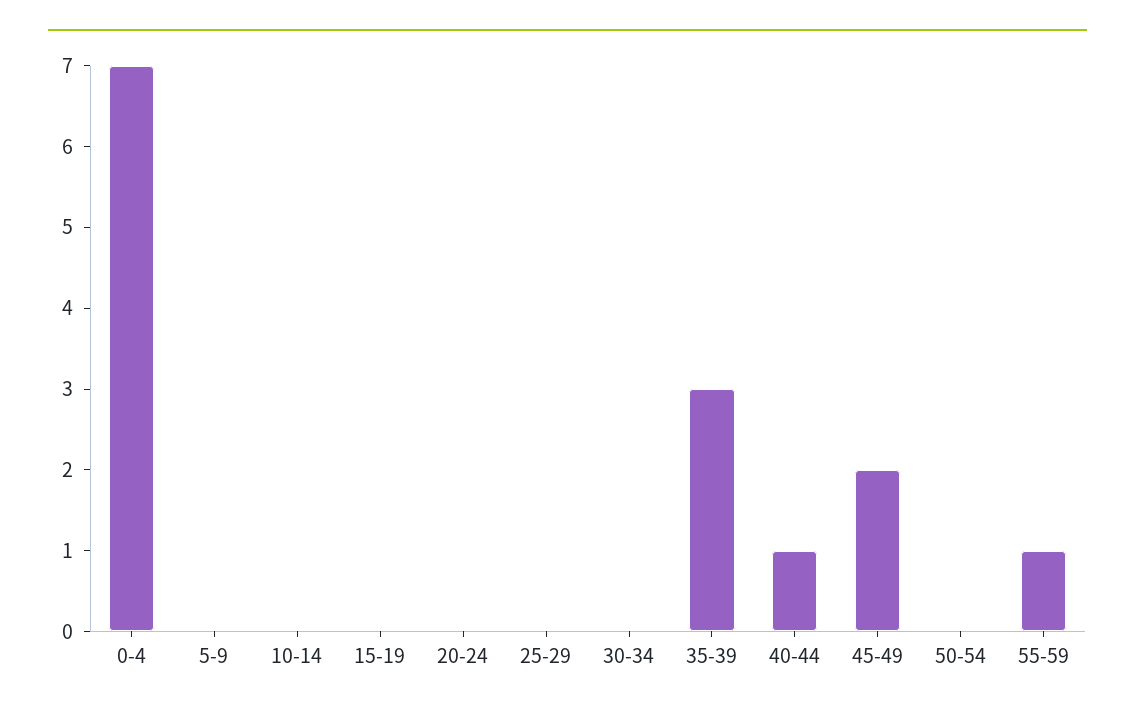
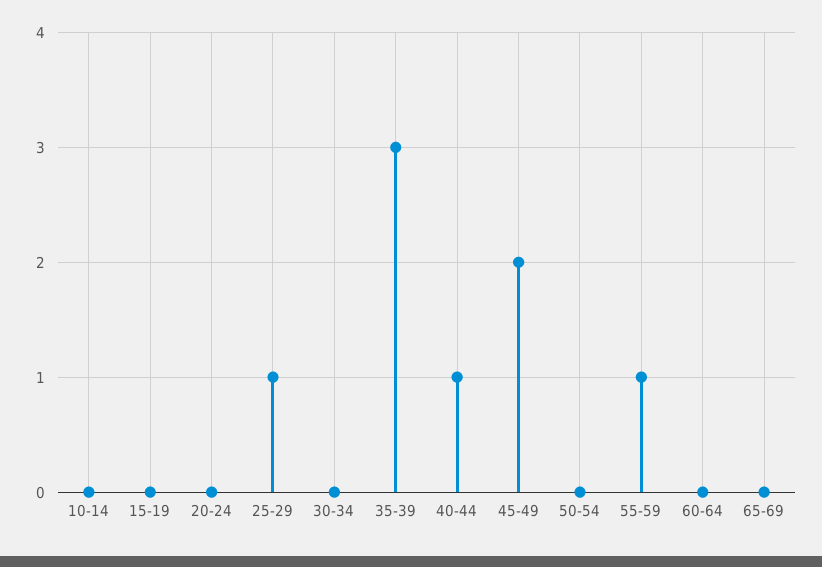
0-4: 7 -> none
5-9: 0 -> none
25-29: 0 -> 1
60-64: none -> 0
65-69: none -> 0

